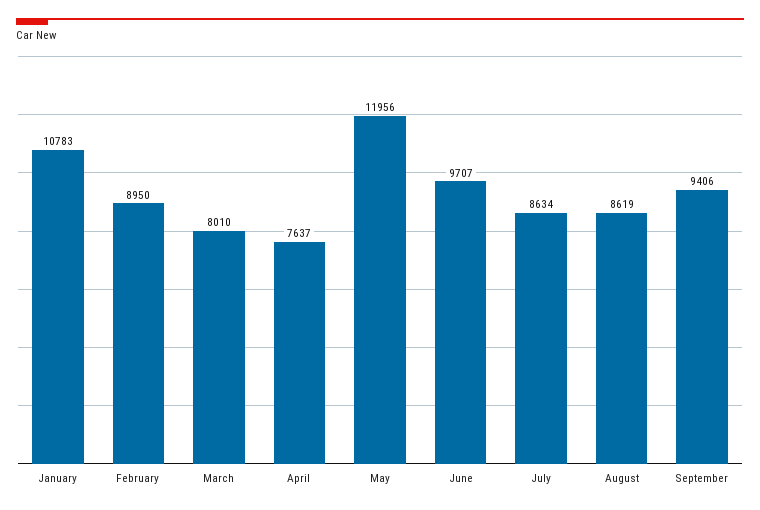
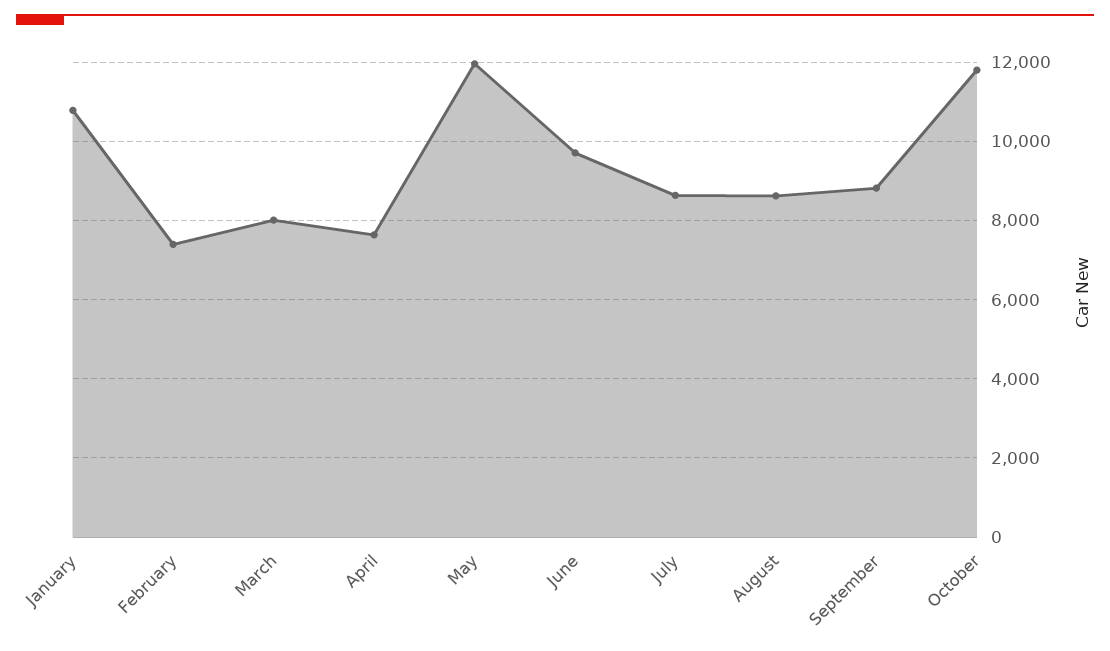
February: 8950 -> 7400
September: 9406 -> 8800
October: none -> 11800

